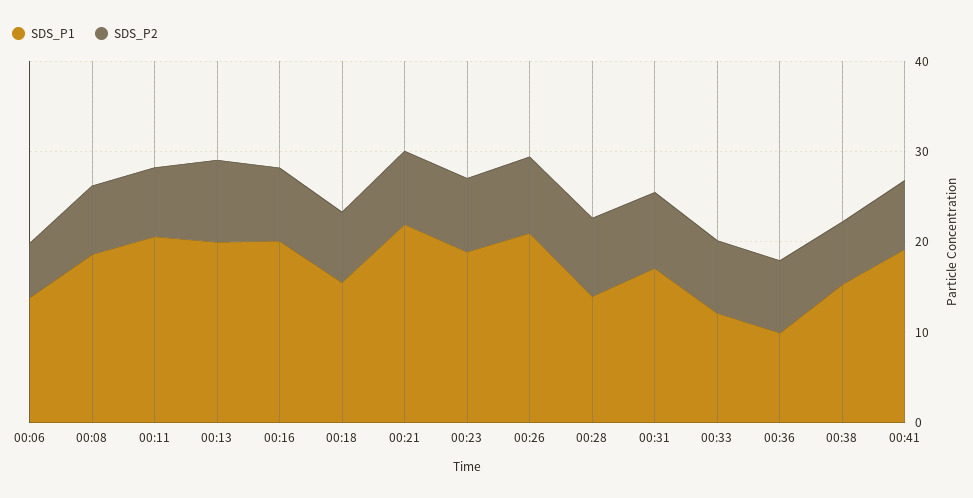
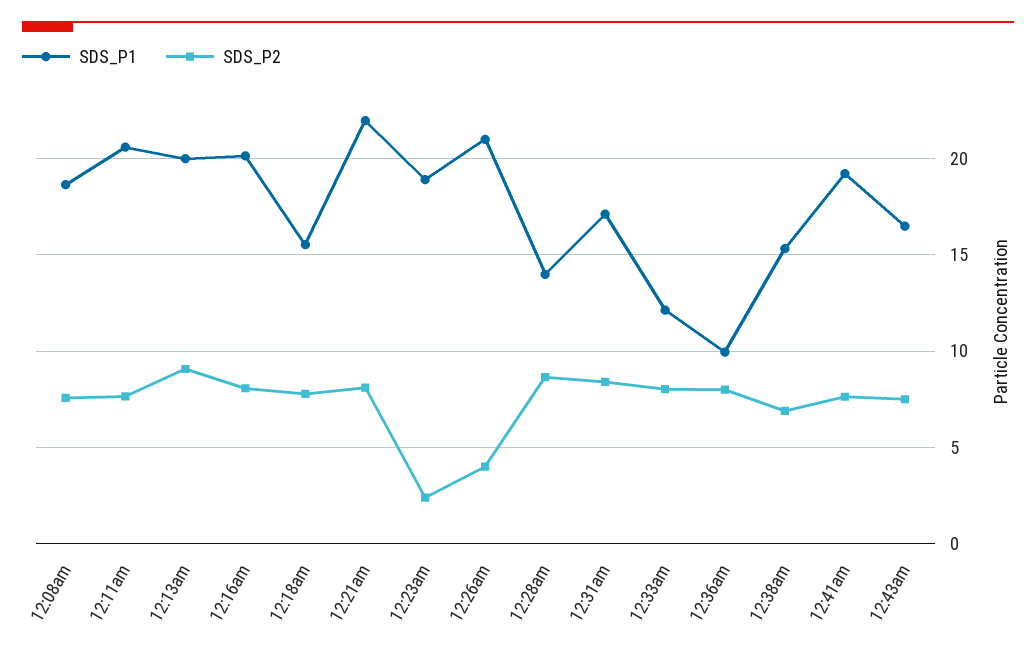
SDS_P1, 00:06: 14 -> none
SDS_P2, 00:06: 6 -> none
SDS_P2, 00:23: 8 -> 2.5
SDS_P2, 00:26: 8 -> 4
SDS_P1, 12:43am: none -> 16.5
SDS_P2, 12:43am: none -> 7.5

